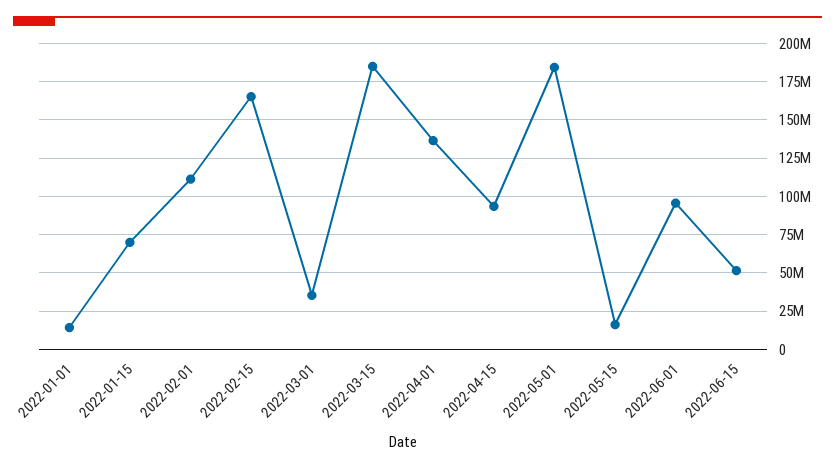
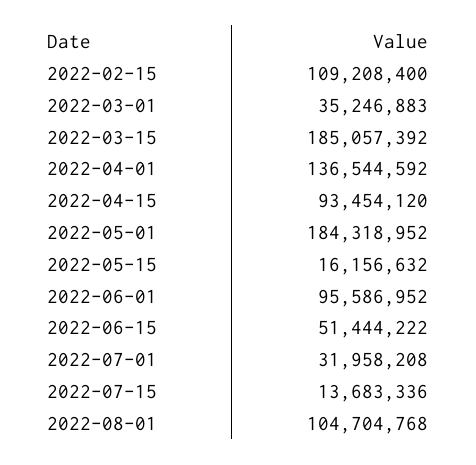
2022-01-01: 15000000 -> none
2022-01-15: 70000000 -> none
2022-02-01: 110000000 -> none
2022-02-15: 165000000 -> 109208400
2022-07-01: none -> 31958208
2022-07-15: none -> 13683336
2022-08-01: none -> 104704768

